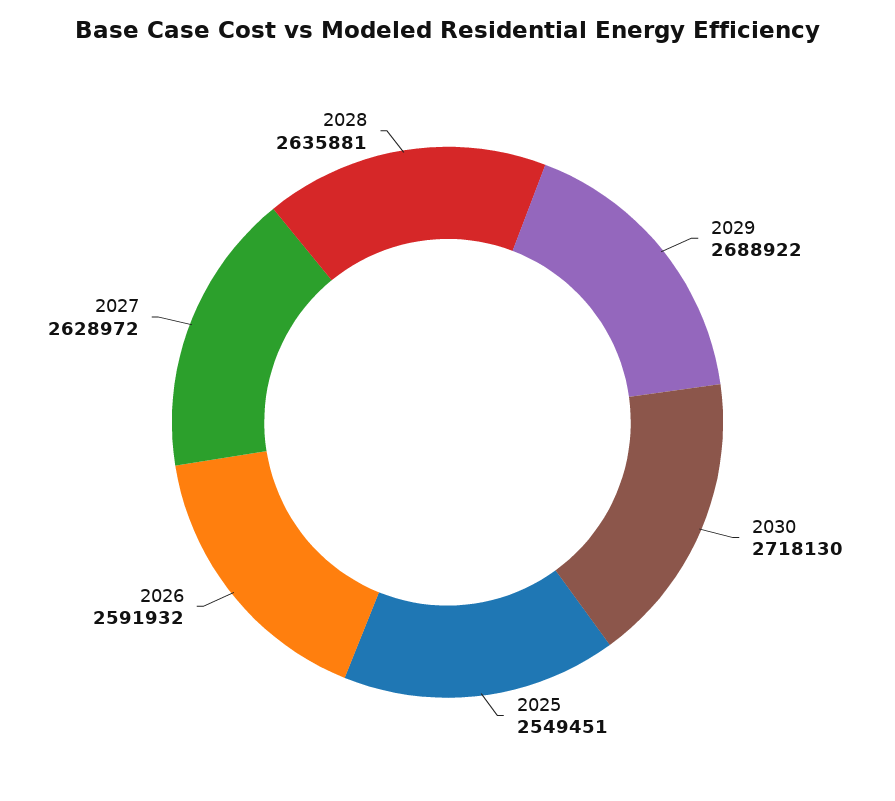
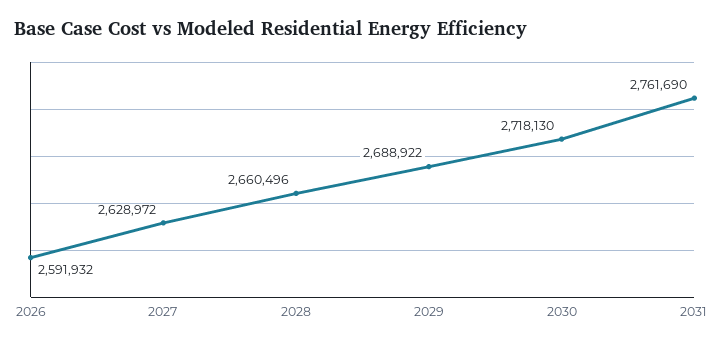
2025: 2549451 -> none
2028: 2635881 -> 2660496
2031: none -> 2761690

